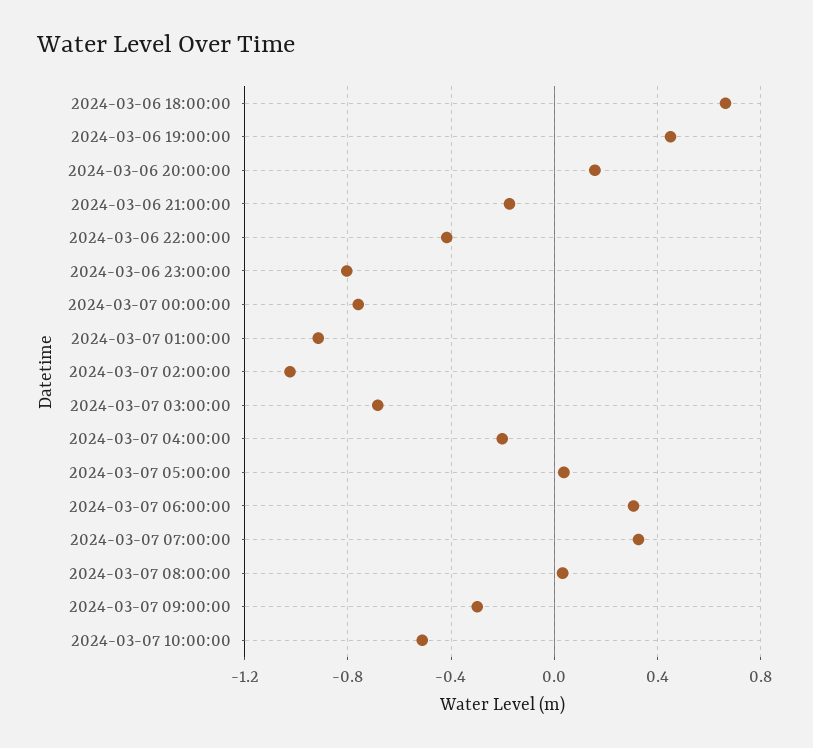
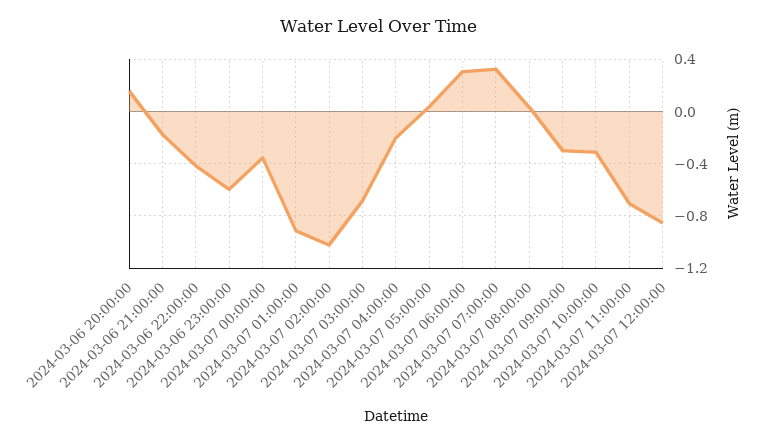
2024-03-06 18:00:00: 0.65 -> none
2024-03-06 19:00:00: 0.45 -> none
2024-03-06 23:00:00: -0.8 -> -0.6
2024-03-07 00:00:00: -0.75 -> -0.35
2024-03-07 10:00:00: -0.5 -> -0.3
2024-03-07 11:00:00: none -> -0.7
2024-03-07 12:00:00: none -> -0.85

